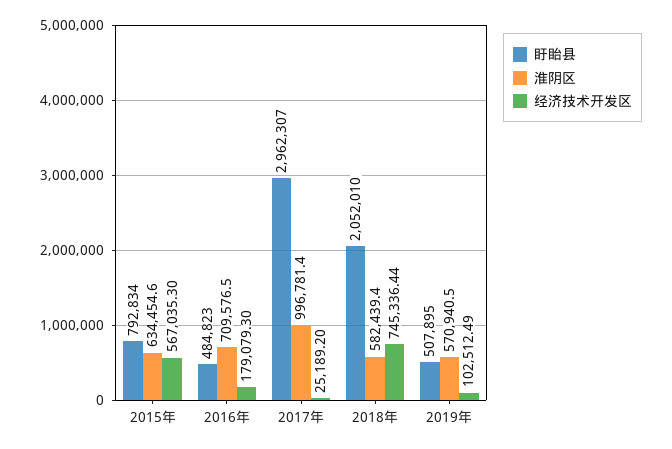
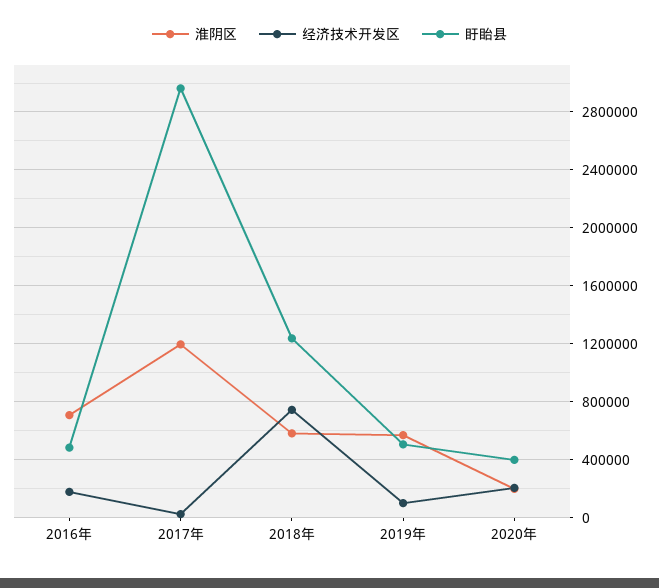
盱眙县, 2015年: 792834 -> none
淮阴区, 2015年: 634454.6 -> none
经济技术开发区, 2015年: 567035.3 -> none
淮阴区, 2017年: 996781.4 -> 1200000
盱眙县, 2018年: 2052010 -> 1250000
淮阴区, 2020年: none -> 200000
经济技术开发区, 2020年: none -> 200000
盱眙县, 2020年: none -> 400000

